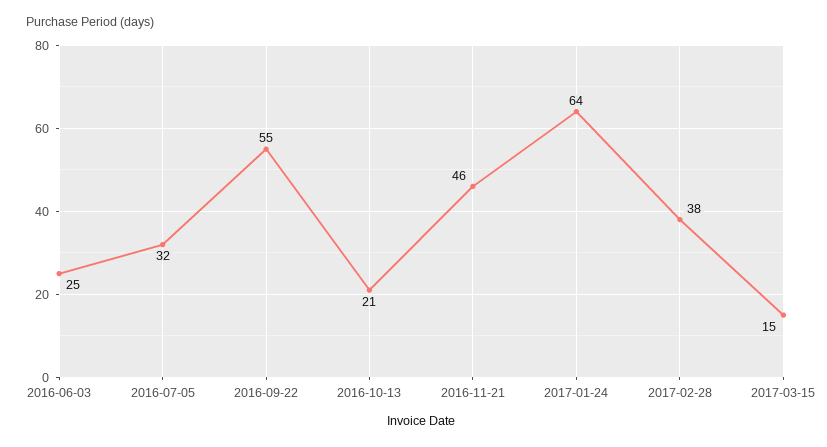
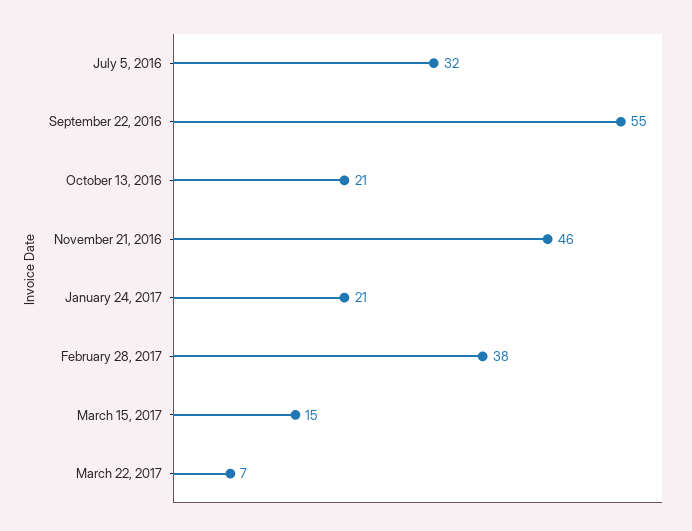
2016-06-03: 25 -> none
2017-01-24: 64 -> 21
March 22, 2017: none -> 7

